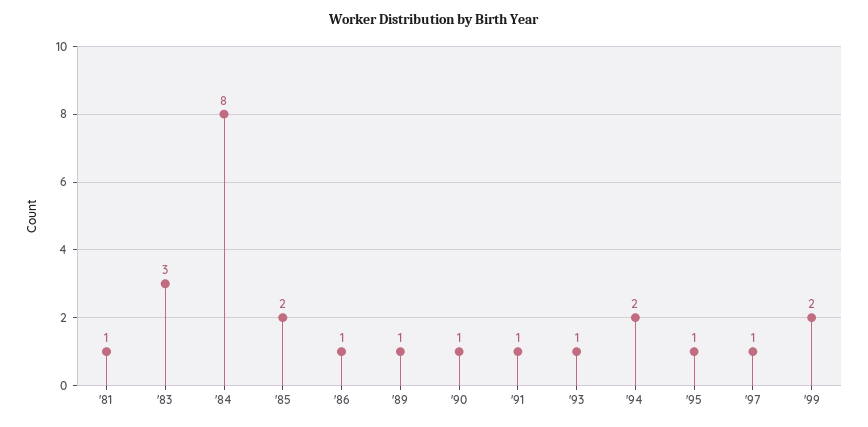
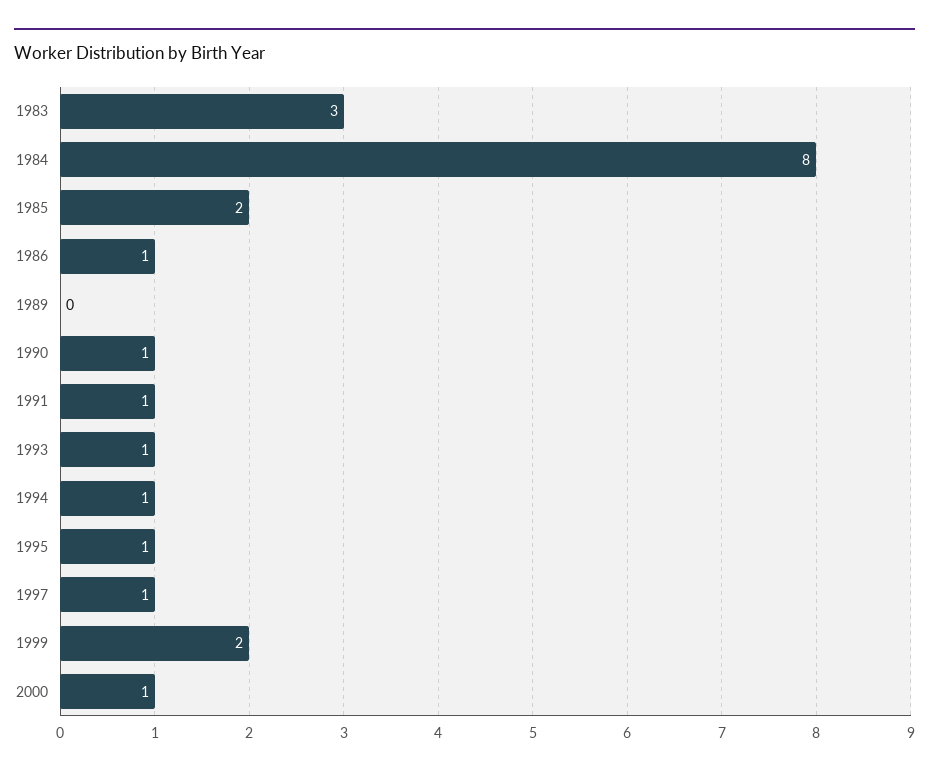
'81: 1 -> none
'89: 1 -> 0
'94: 2 -> 1
2000: none -> 1

